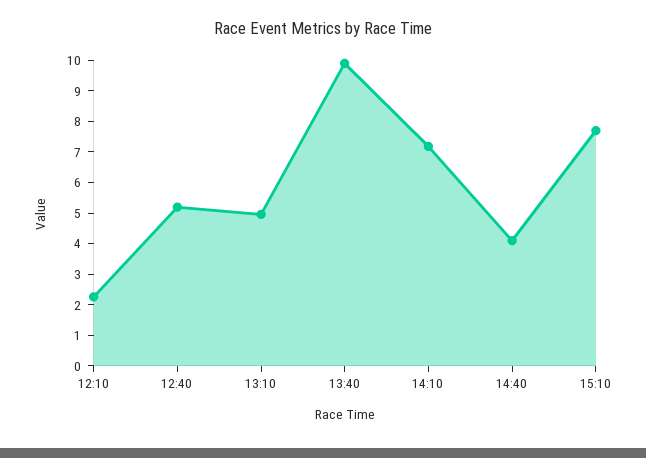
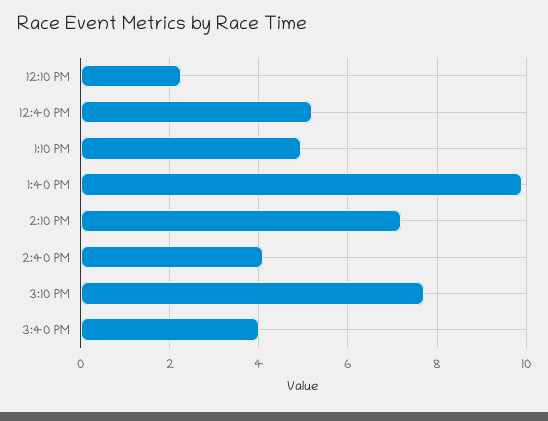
3:40 PM: none -> 4

